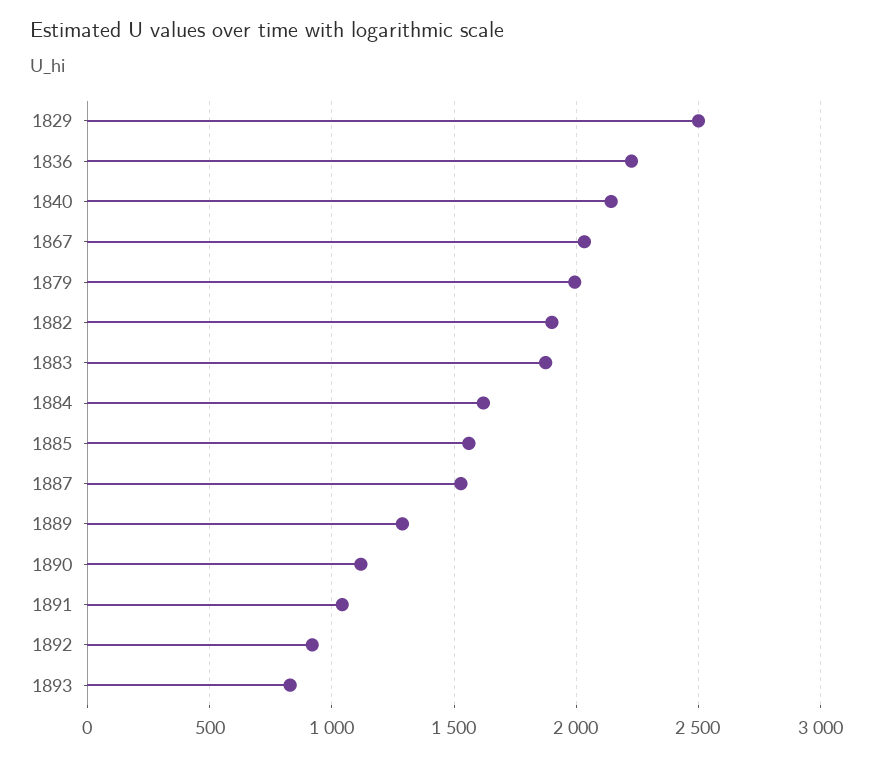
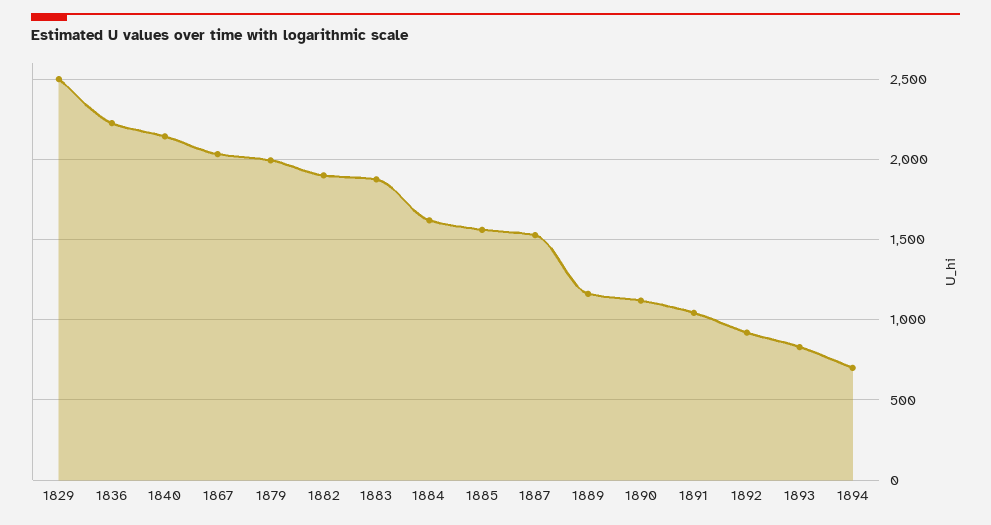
1889: 1300 -> 1150
1894: none -> 700

